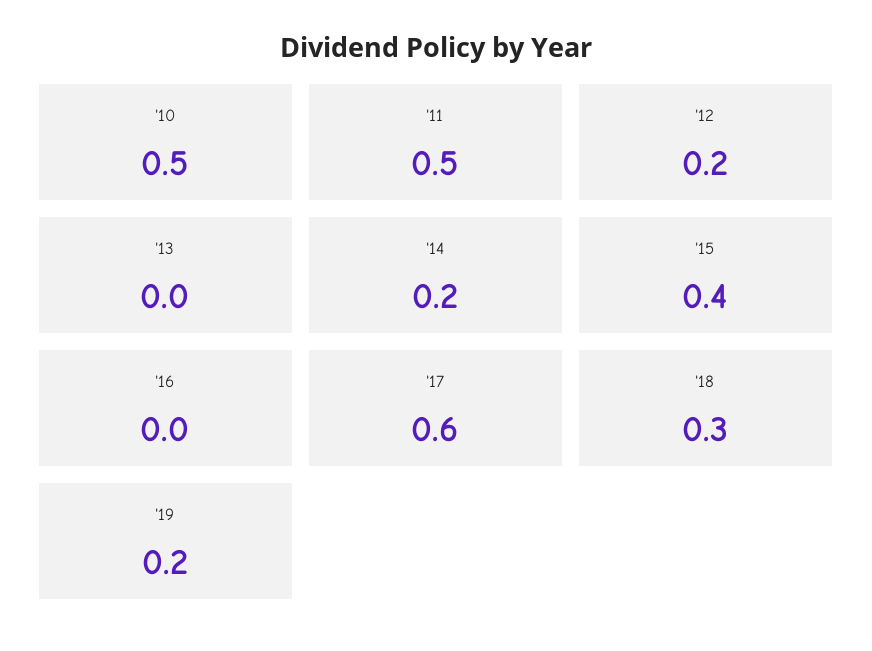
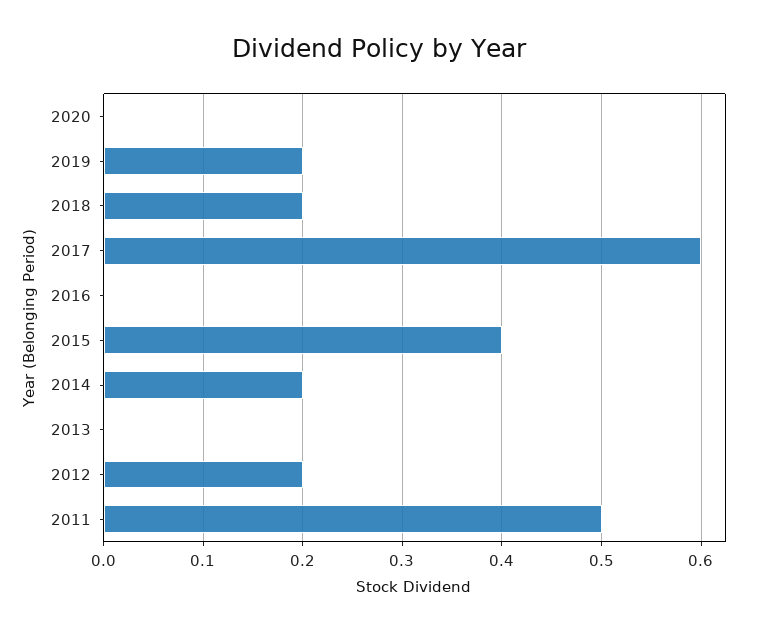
'10: 0.5 -> none
'18: 0.3 -> 0.2
2020: none -> 0

